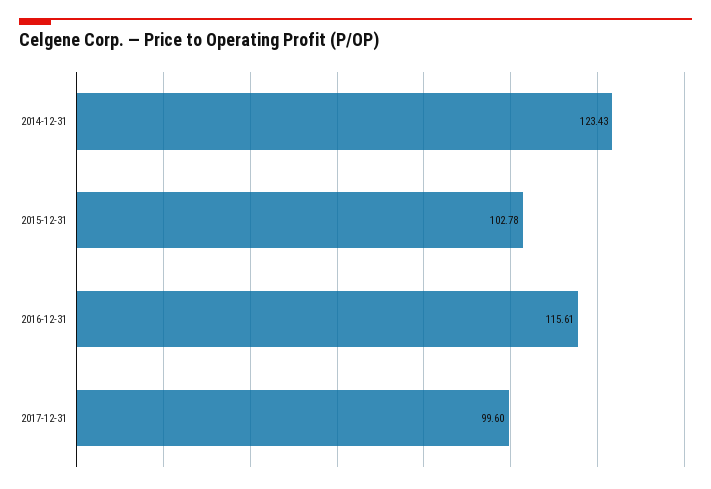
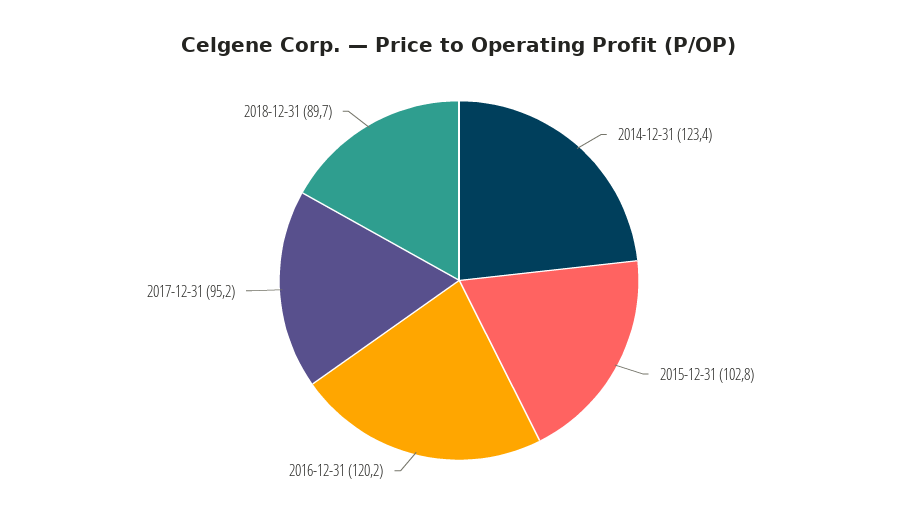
2016-12-31: 115.61 -> 120.2
2017-12-31: 99.6 -> 95.2
2018-12-31: none -> 89.7

